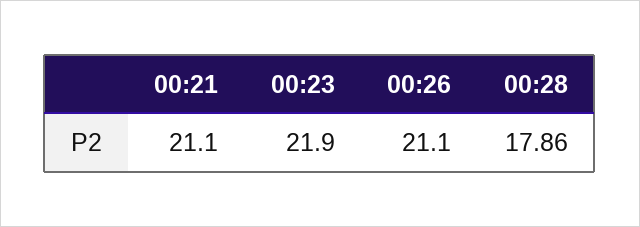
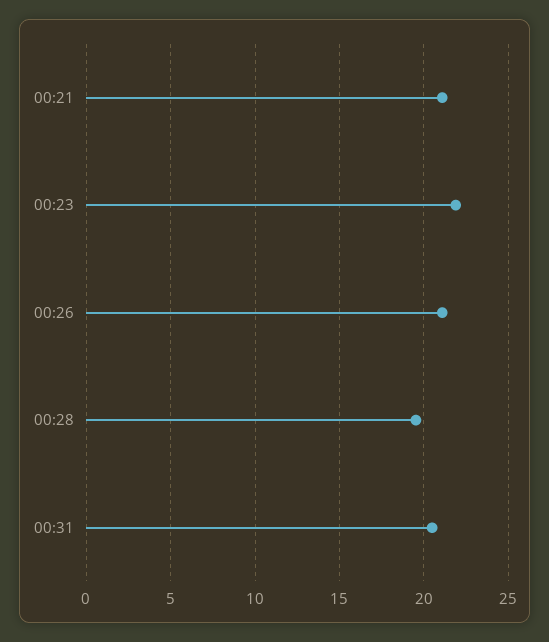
00:28: 17.86 -> 19.5
00:31: none -> 20.5

